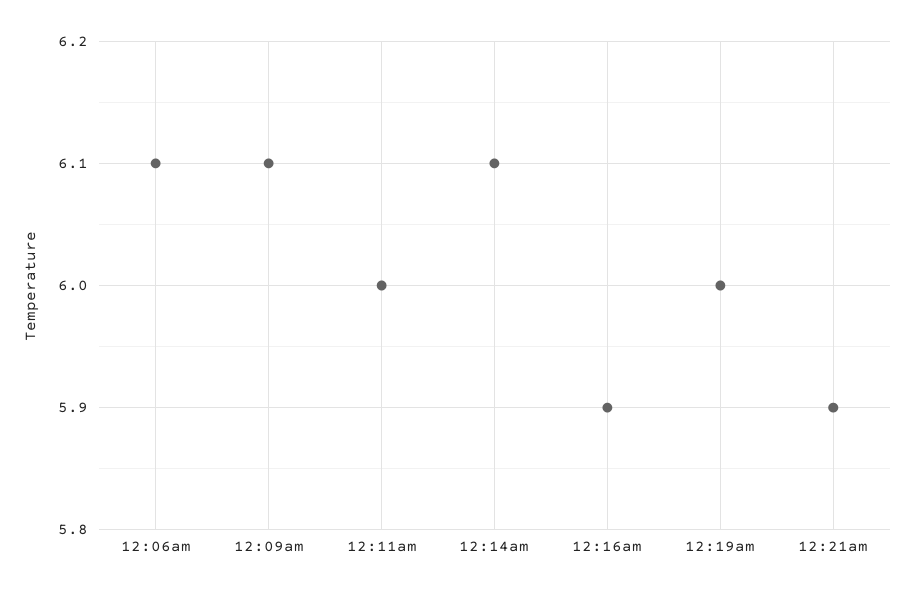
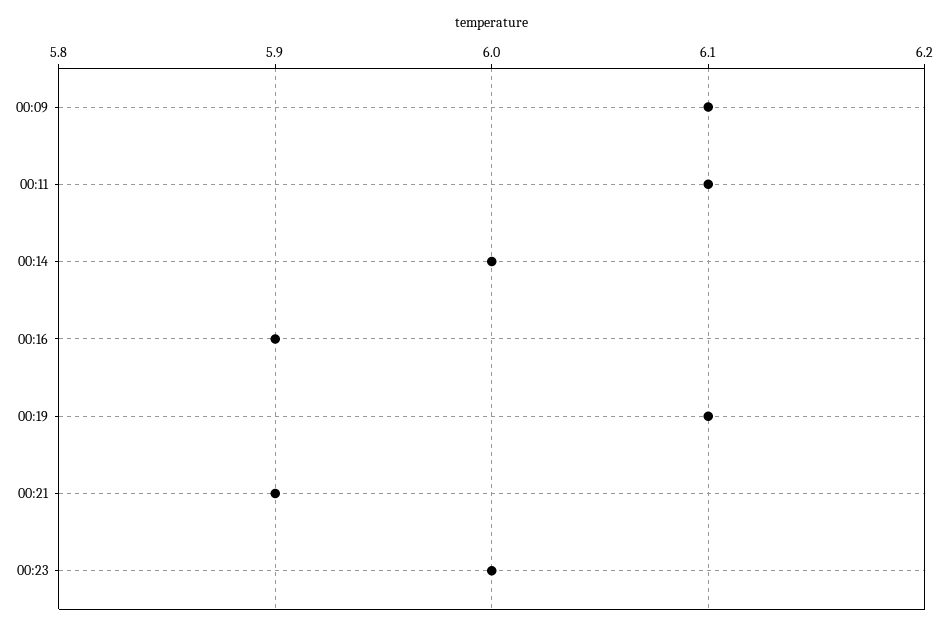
12:06am: 6.1 -> none
12:11am: 6 -> 6.1
12:14am: 6.1 -> 6
12:19am: 6 -> 6.1
00:23: none -> 6

